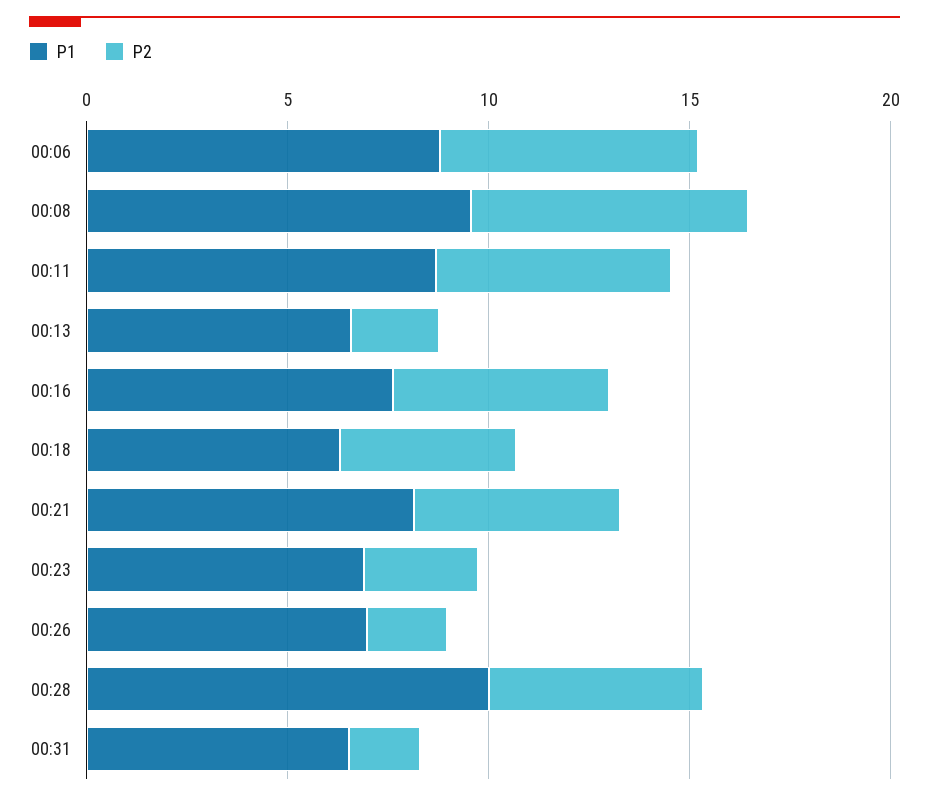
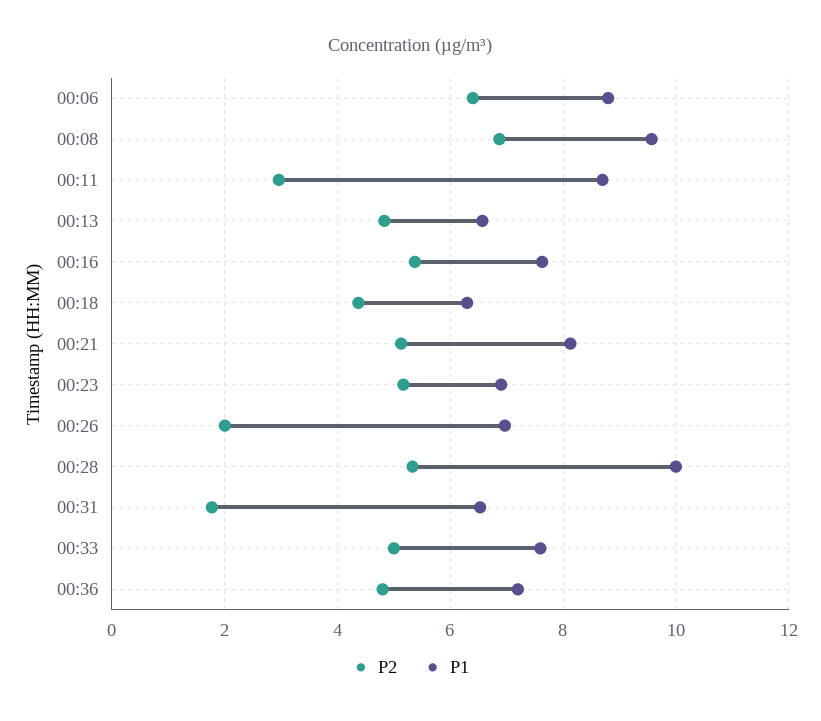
P2, 00:11: 6 -> 3
P2, 00:13: 2 -> 4.8
P2, 00:23: 3 -> 5.2
P2, 00:33: none -> 5
P1, 00:33: none -> 7.6
P2, 00:36: none -> 4.8
P1, 00:36: none -> 7.2

